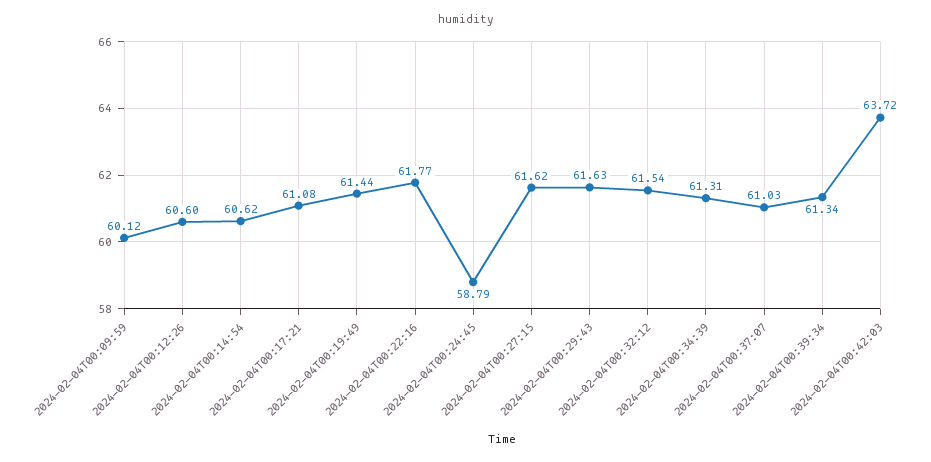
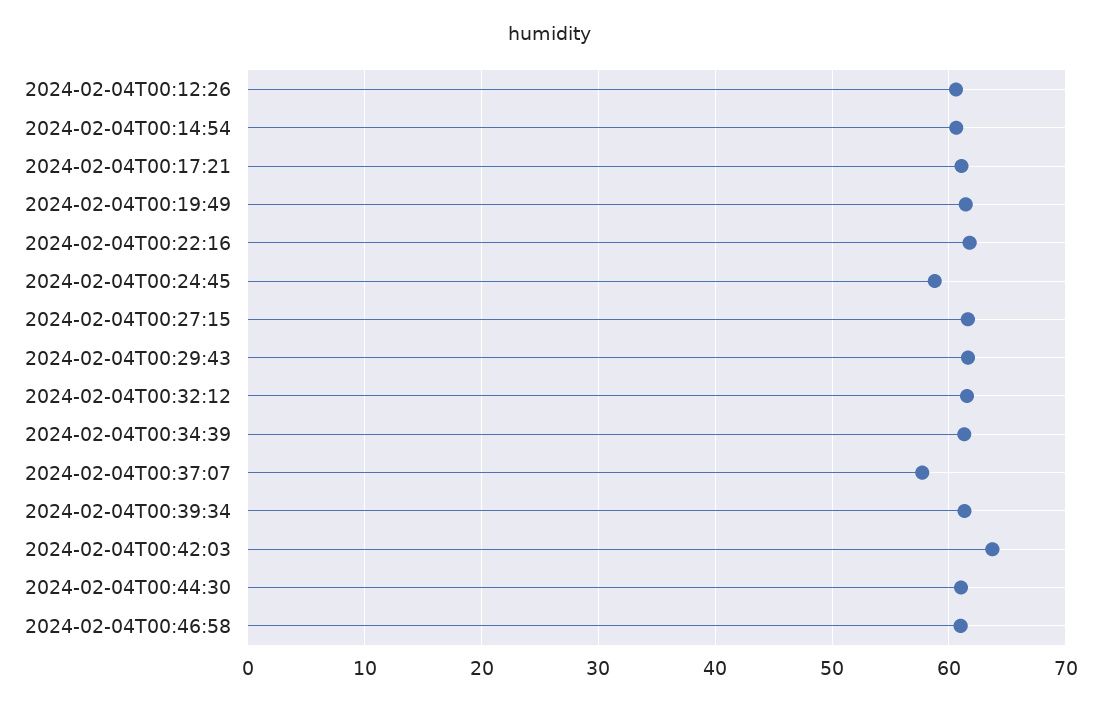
2024-02-04T00:09:59: 60.12 -> none
2024-02-04T00:37:07: 61.03 -> 58
2024-02-04T00:44:30: none -> 61
2024-02-04T00:46:58: none -> 61

